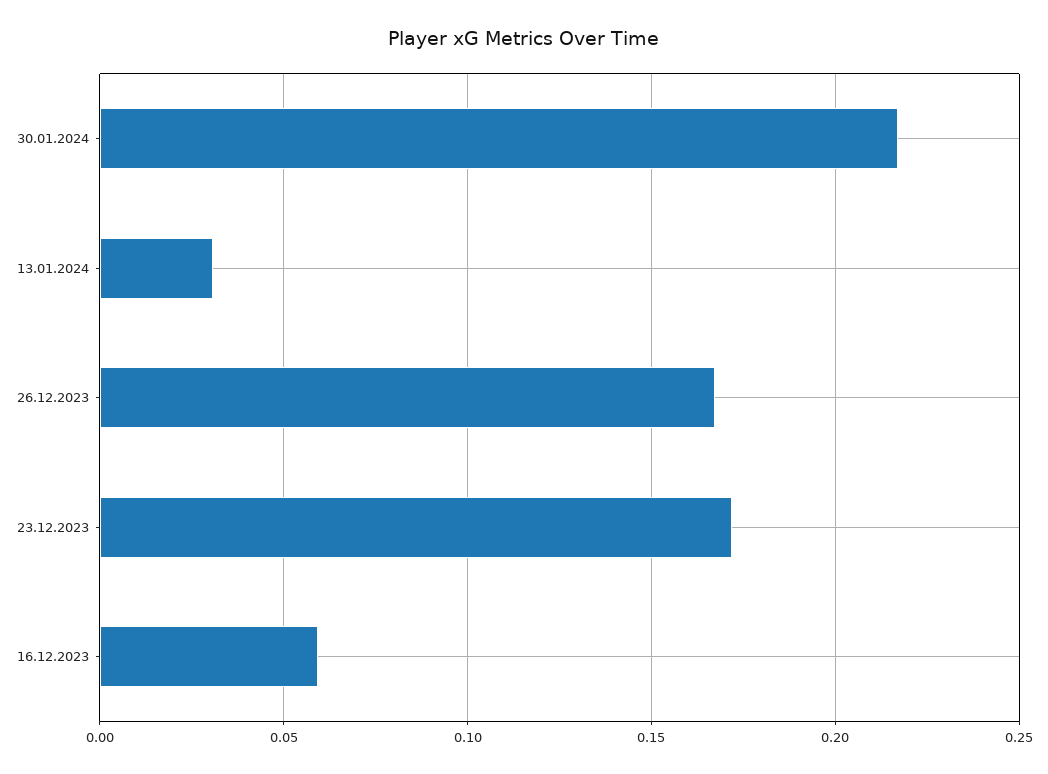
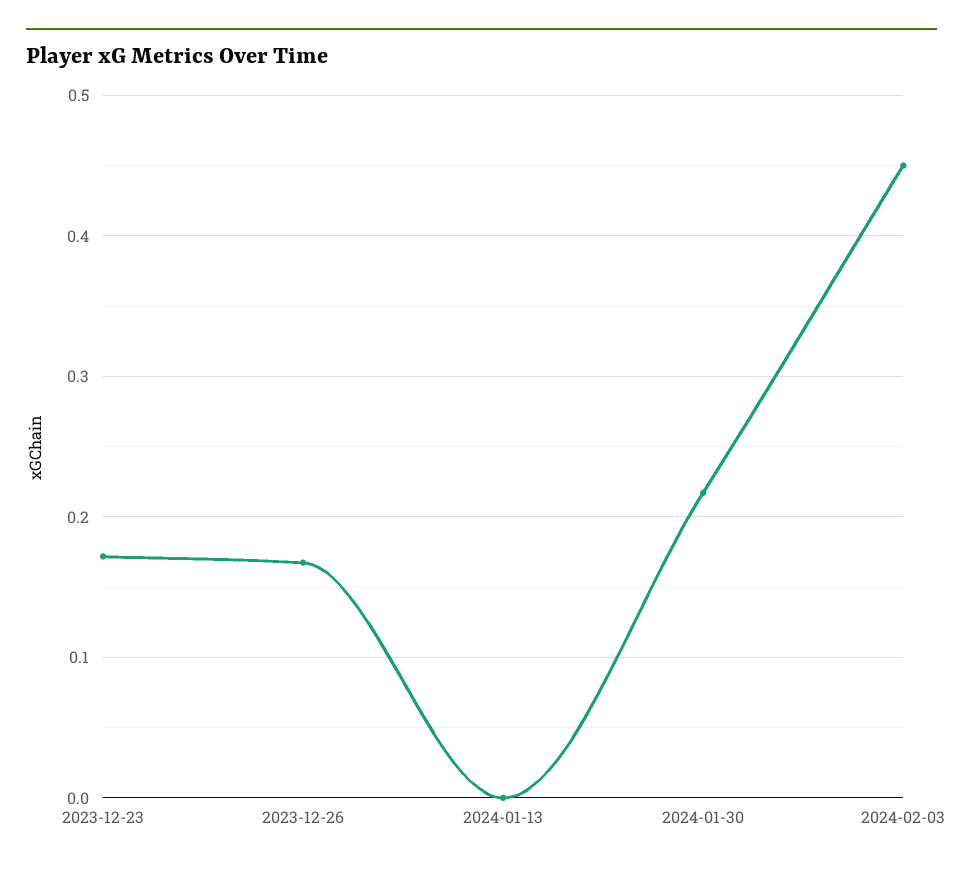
13.01.2024: 0.03 -> 0
16.12.2023: 0.06 -> none
2024-02-03: none -> 0.45

